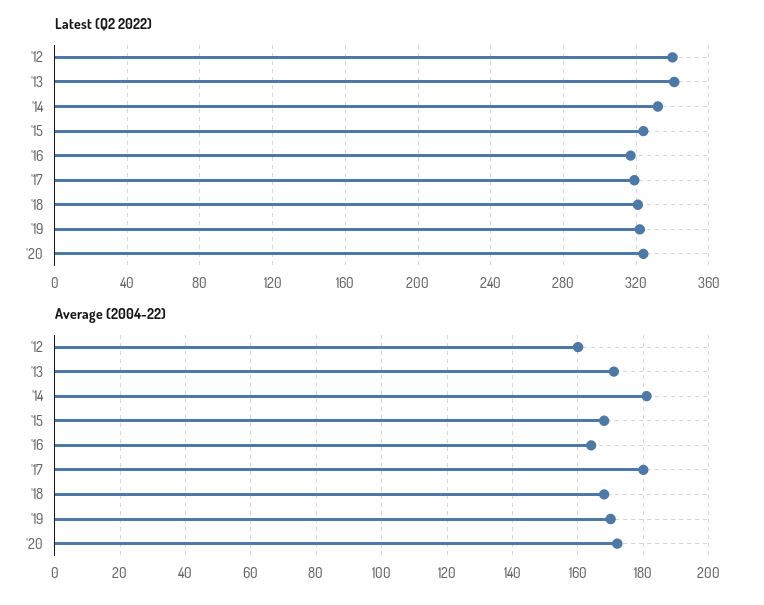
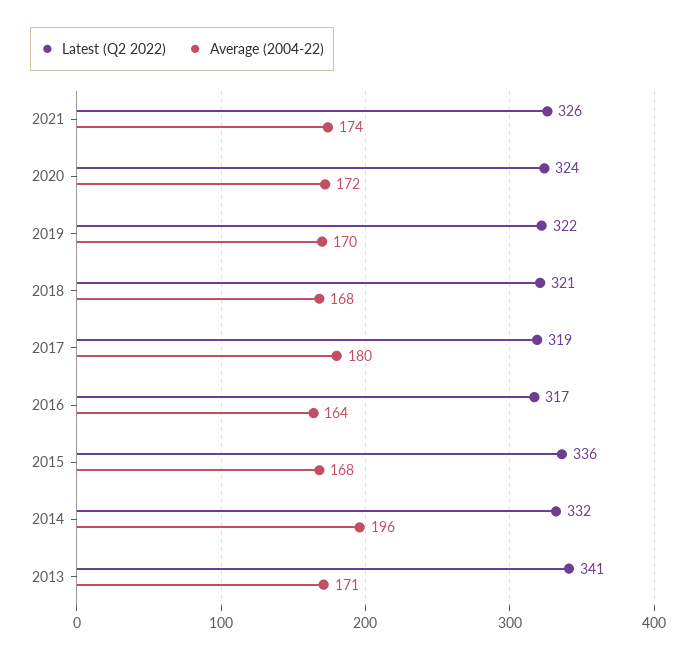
Latest (Q2 2022), '12: 340 -> none
Latest (Q2 2022), '15: 325 -> 336
Average (2004-22), '12: 160 -> none
Average (2004-22), '14: 180 -> 196
Latest (Q2 2022), 2021: none -> 326
Average (2004-22), 2021: none -> 174

